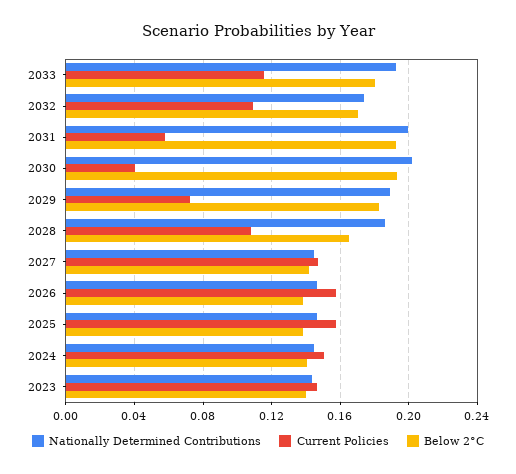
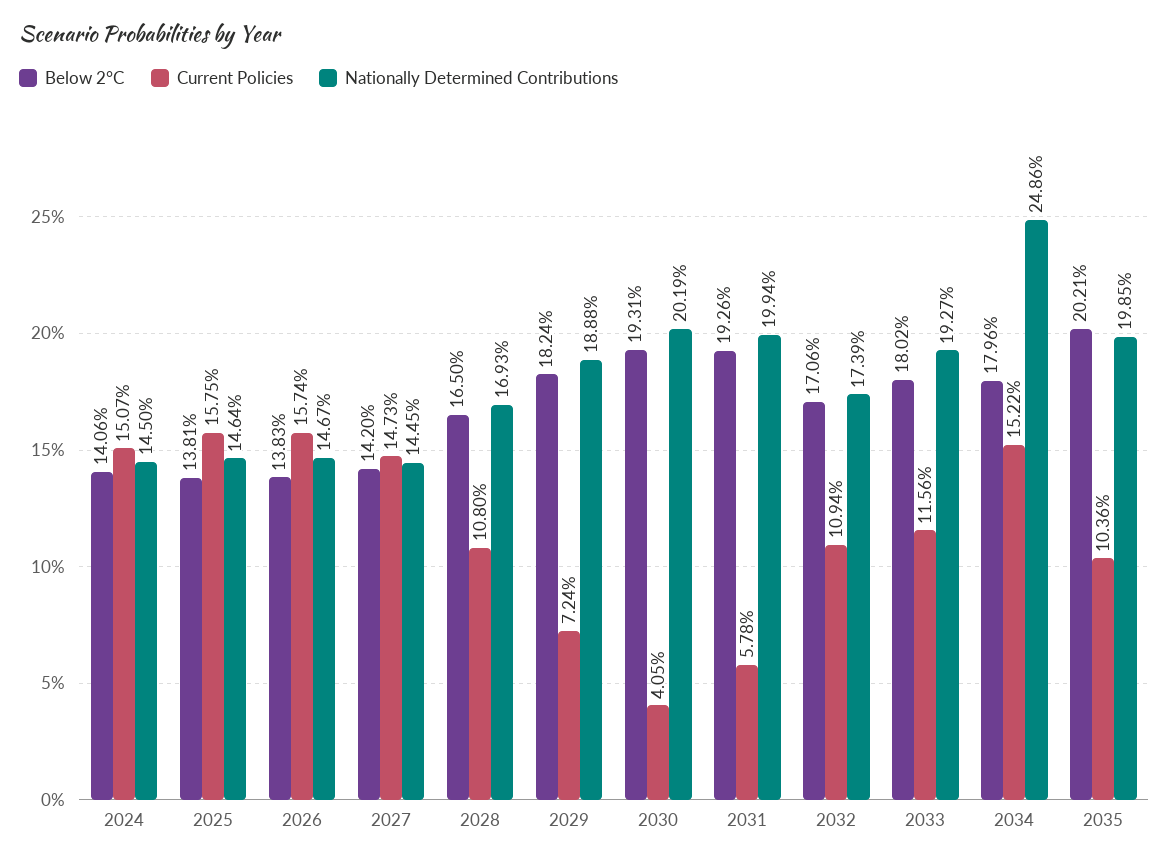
Nationally Determined Contributions, 2028: 0.185 -> 0.1693
Nationally Determined Contributions, 2023: 0.145 -> none
Current Policies, 2023: 0.145 -> none
Below 2°C, 2023: 0.14 -> none
Below 2°C, 2034: none -> 0.1796
Current Policies, 2034: none -> 0.1522
Nationally Determined Contributions, 2034: none -> 0.2486
Below 2°C, 2035: none -> 0.2021
Current Policies, 2035: none -> 0.1036
Nationally Determined Contributions, 2035: none -> 0.1985

